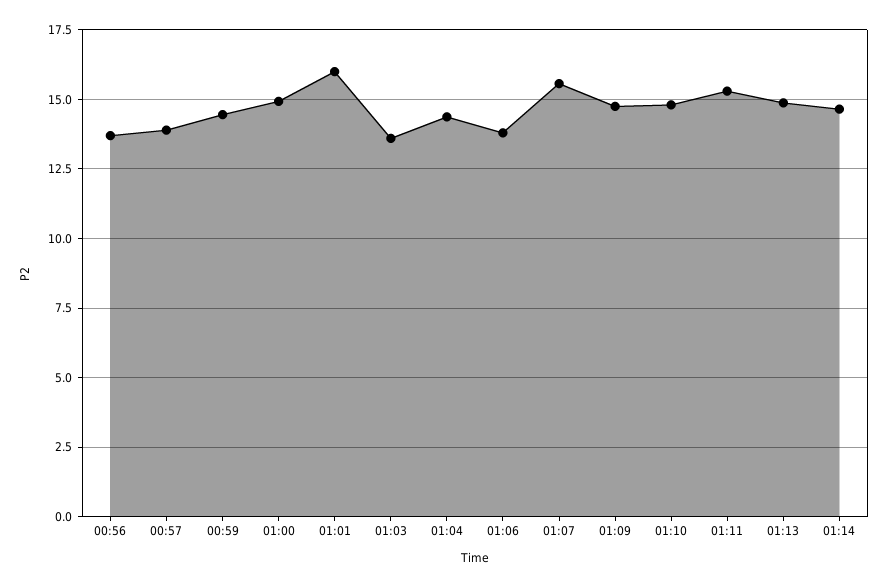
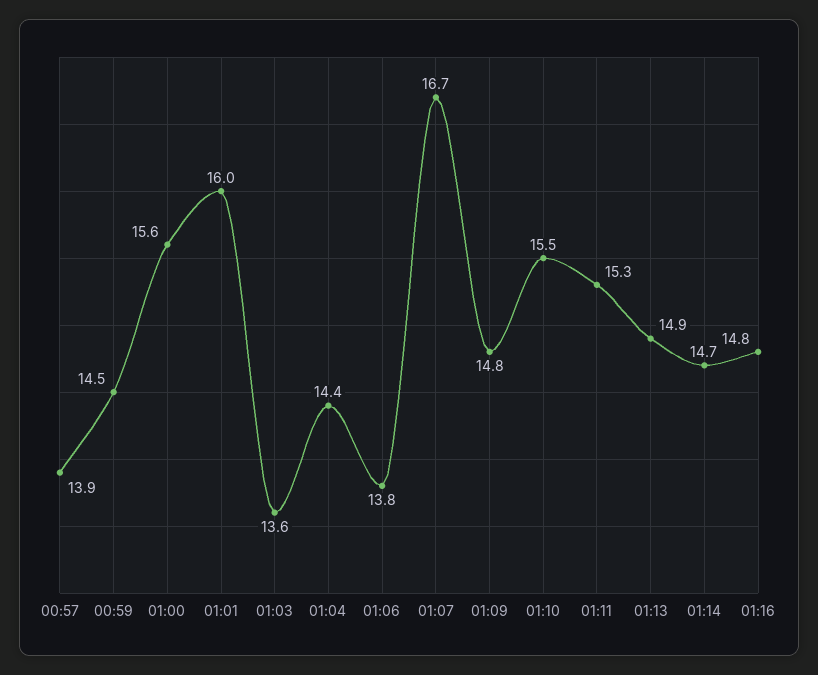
00:56: 13.75 -> none
01:00: 15 -> 15.6
01:07: 15.5 -> 16.7
01:10: 14.75 -> 15.5
01:16: none -> 14.8

